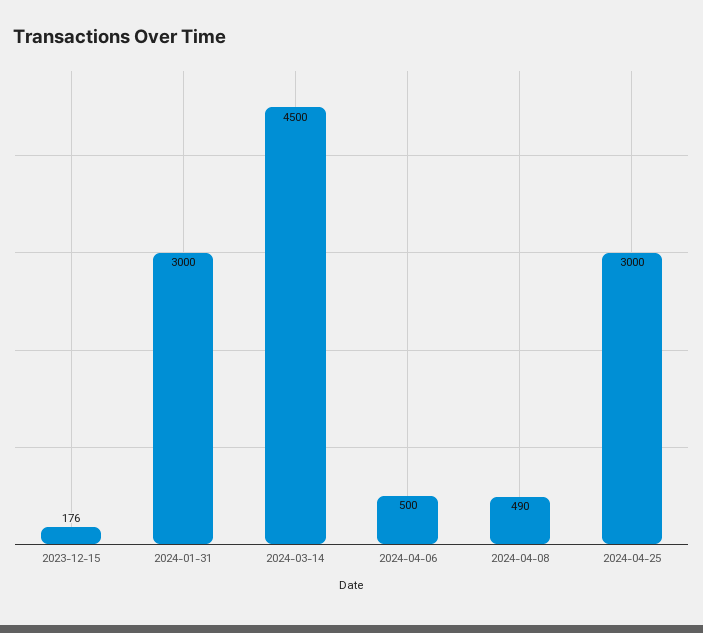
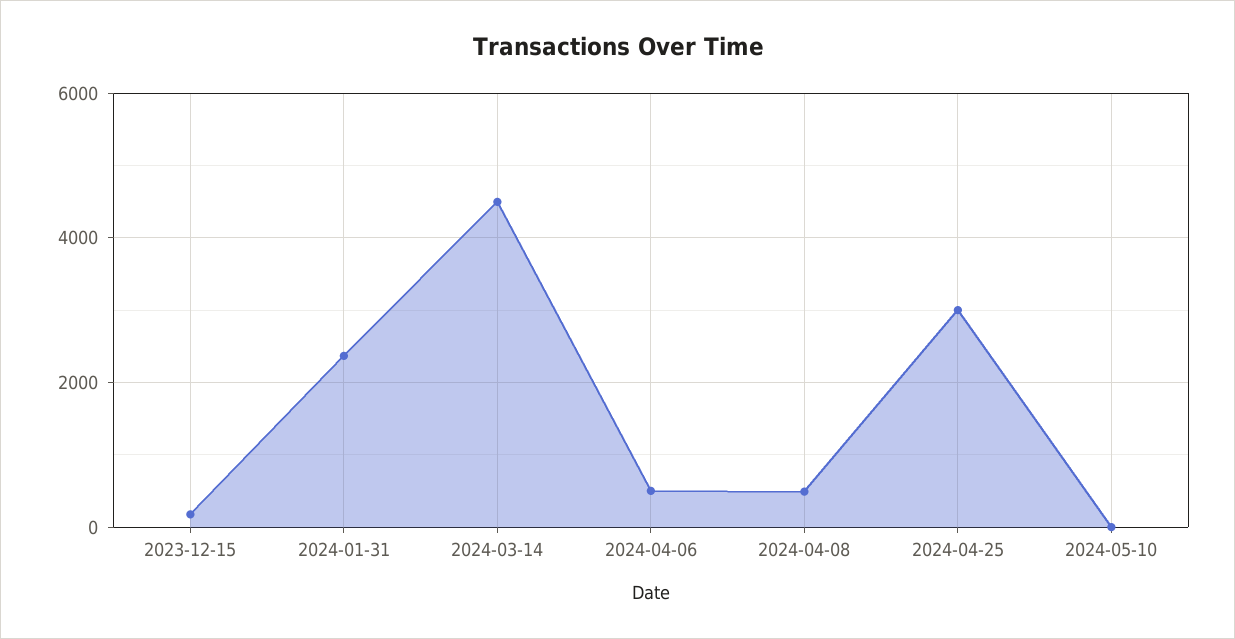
2024-01-31: 3000 -> 2400
2024-05-10: none -> 0

